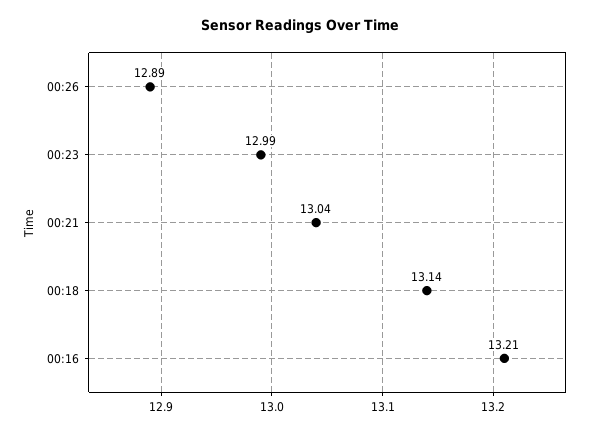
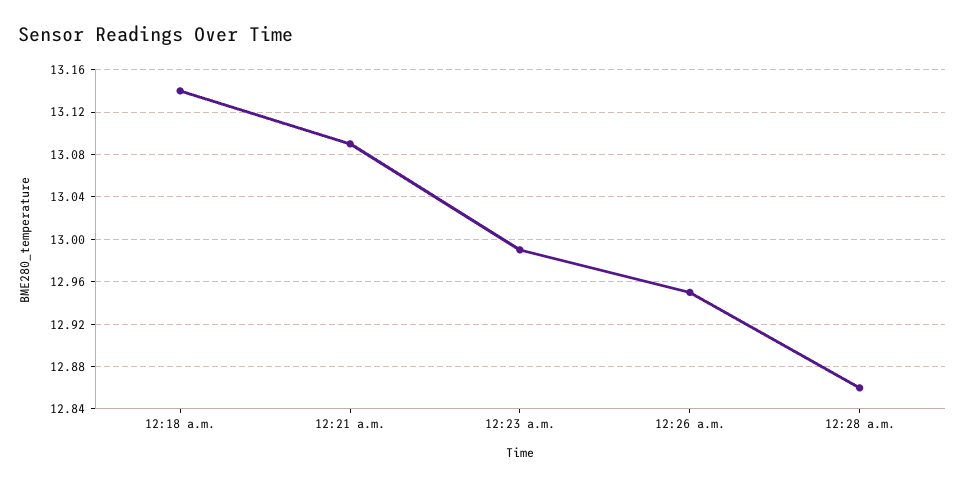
00:26: 12.89 -> 12.95
00:21: 13.04 -> 13.09
00:16: 13.21 -> none
12:28 a.m.: none -> 12.86

